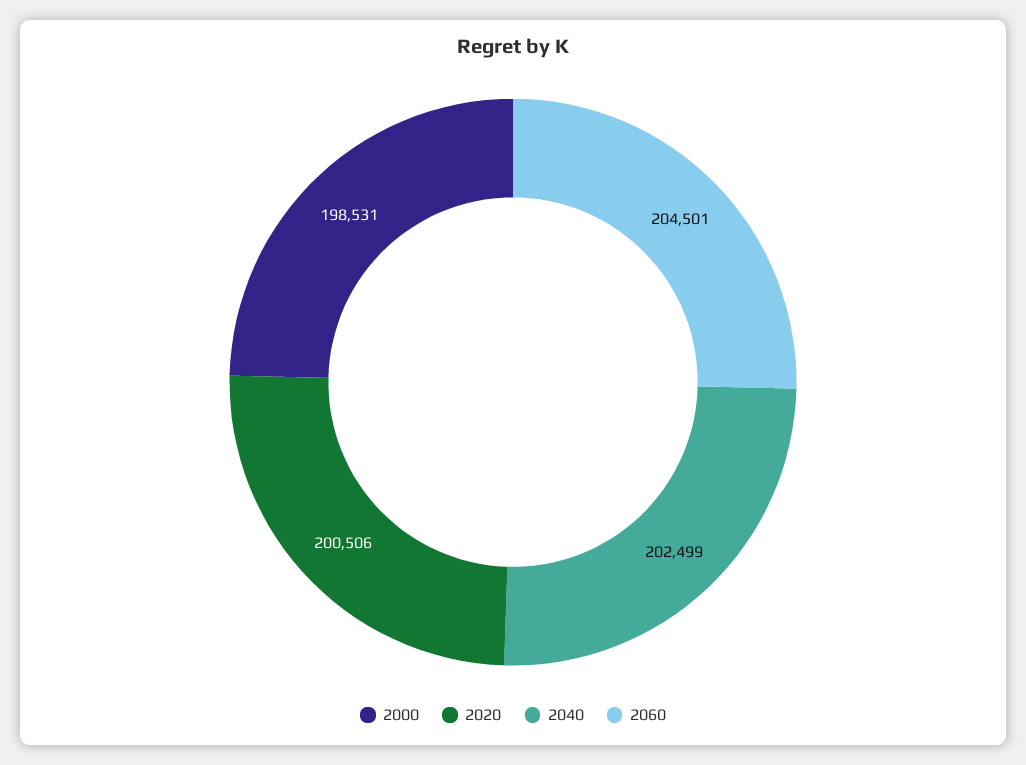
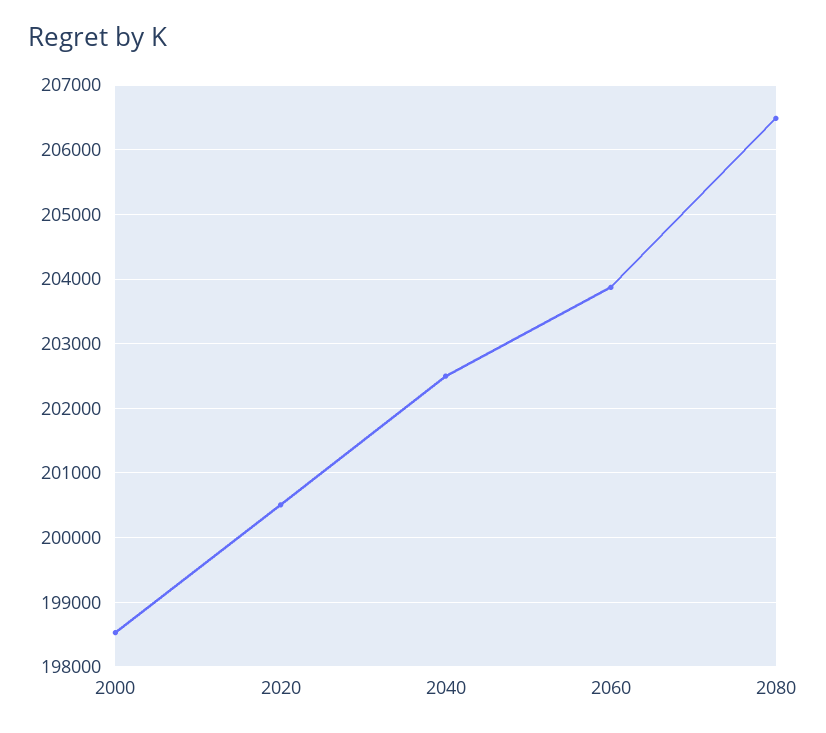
2060: 204501 -> 203900
2080: none -> 206500

